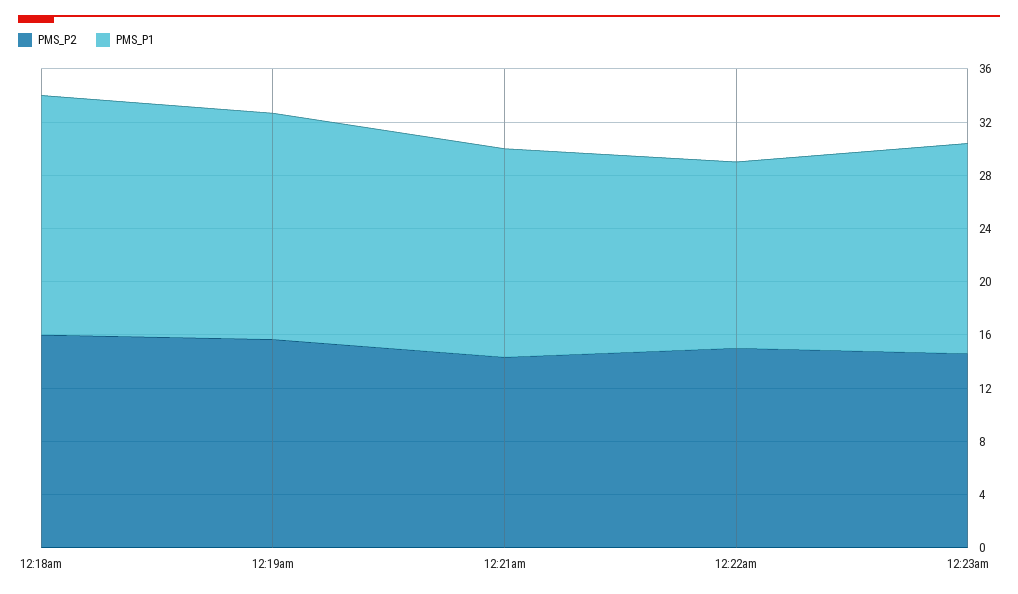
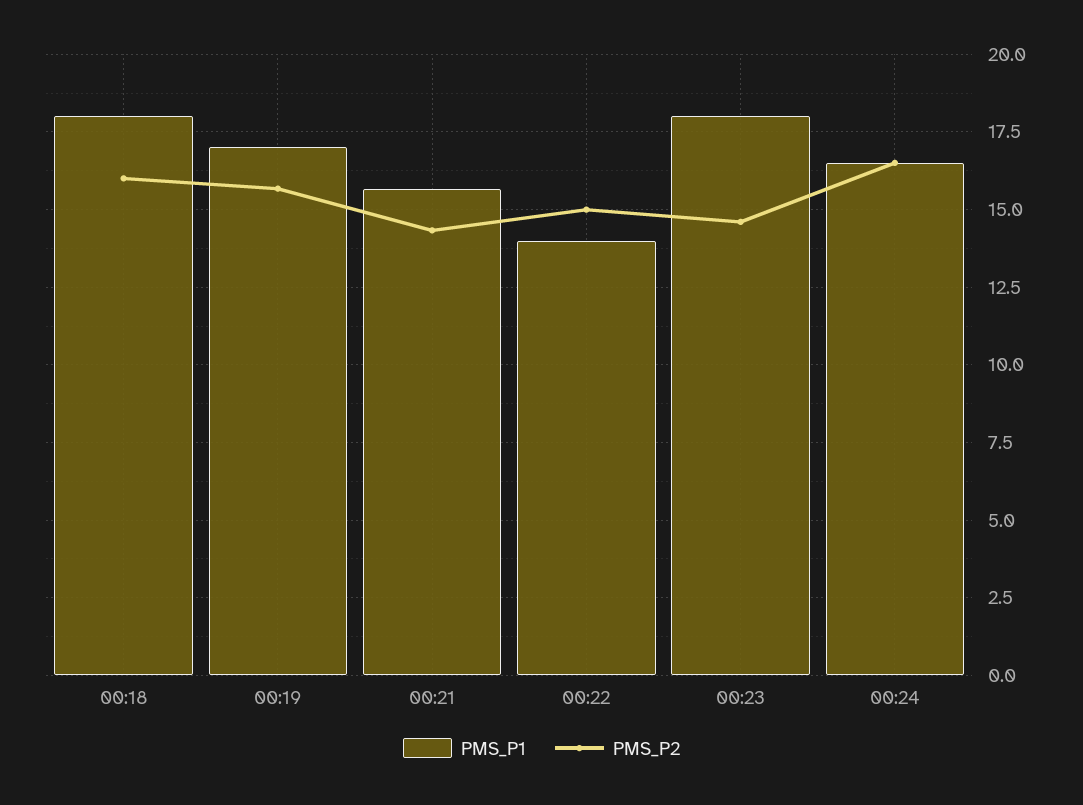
PMS_P1, 12:23am: 16 -> 18
PMS_P1, 00:24: none -> 16.5
PMS_P2, 00:24: none -> 16.5

